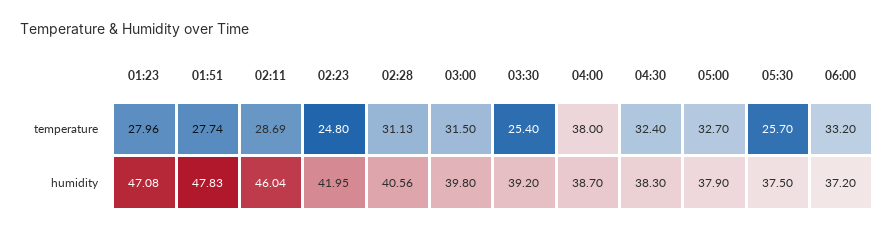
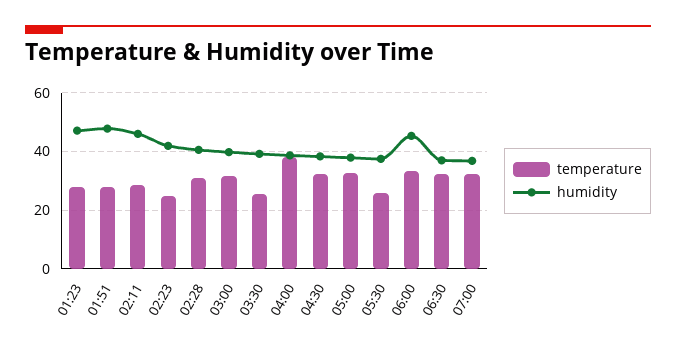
humidity, 06:00: 37.2 -> 45
temperature, 06:30: none -> 32.5
humidity, 06:30: none -> 37.5
temperature, 07:00: none -> 32.5
humidity, 07:00: none -> 37.5

